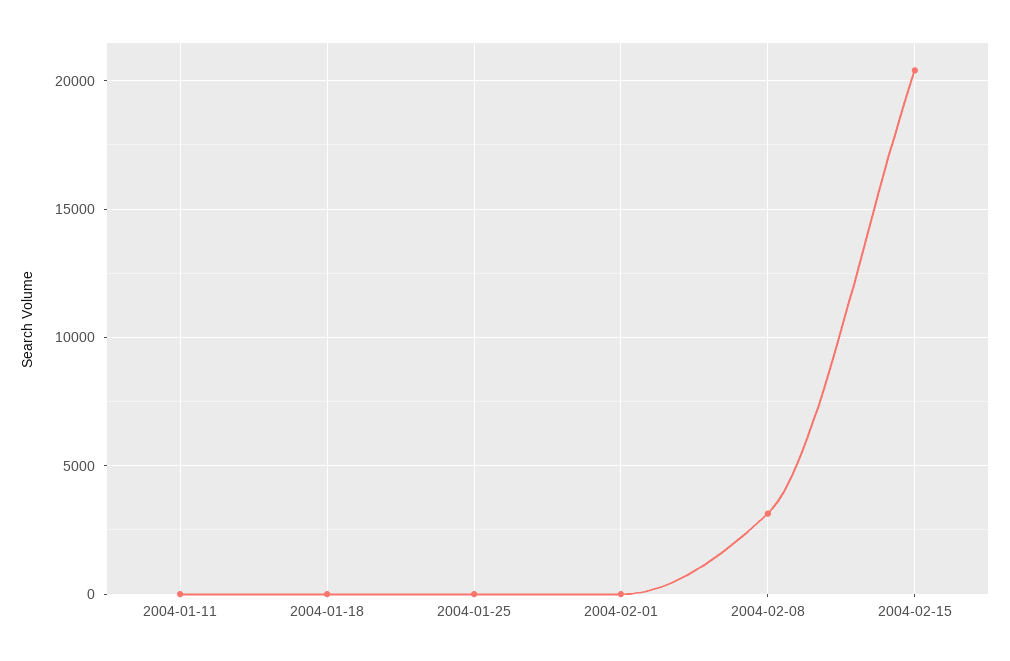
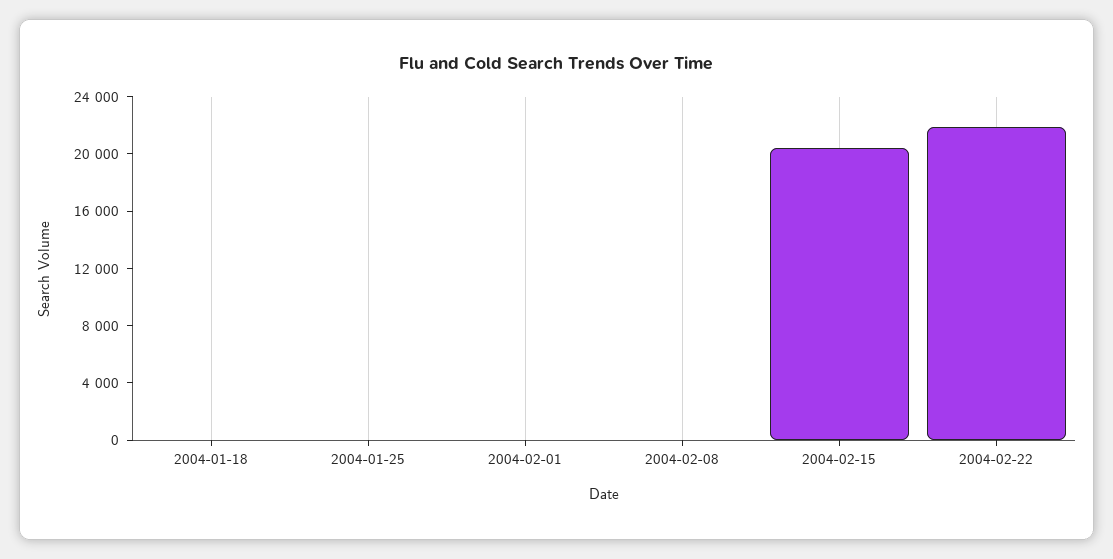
2004-01-11: 0 -> none
2004-02-08: 3000 -> 0
2004-02-22: none -> 22000

